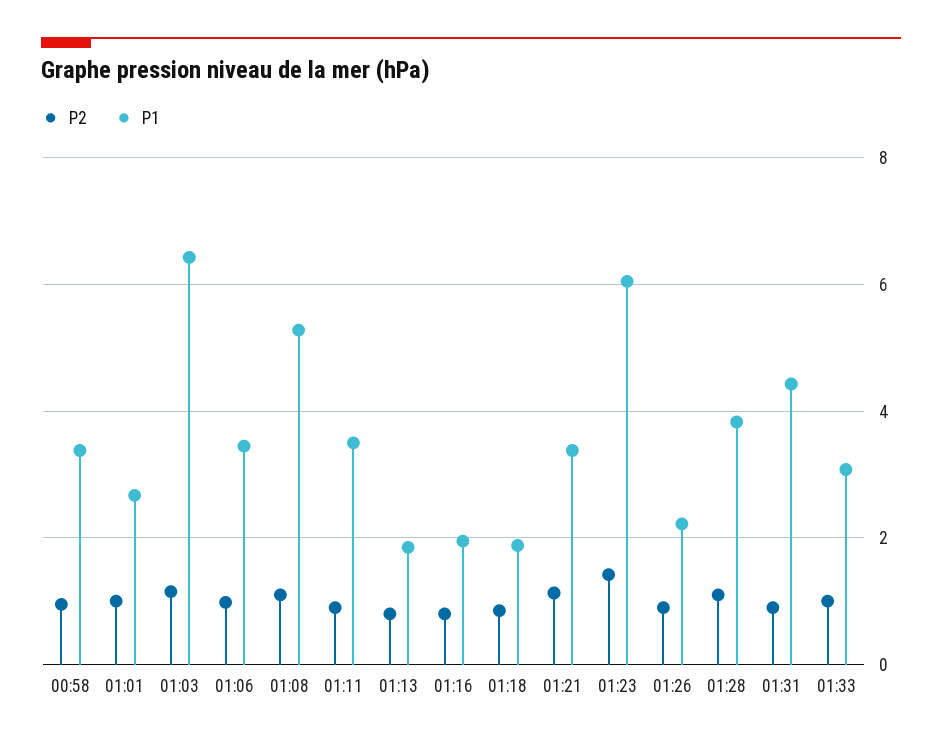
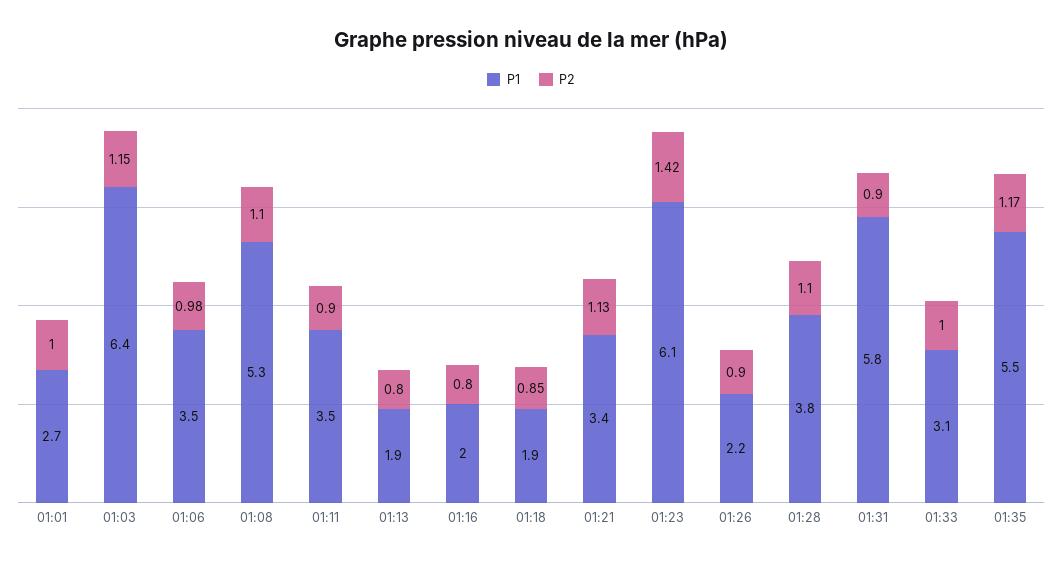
P2, 00:58: 1 -> none
P1, 00:58: 3.4 -> none
P1, 01:31: 4.4 -> 5.8
P1, 01:35: none -> 5.5
P2, 01:35: none -> 1.17

